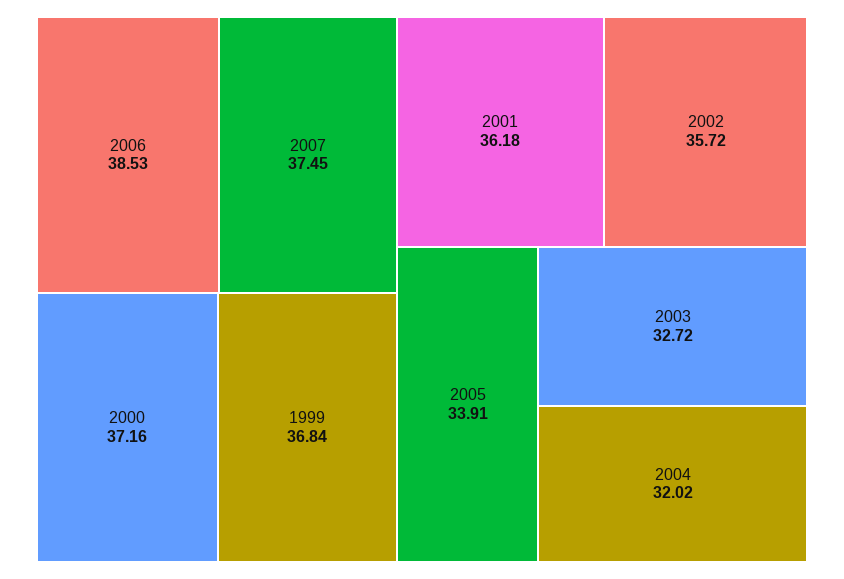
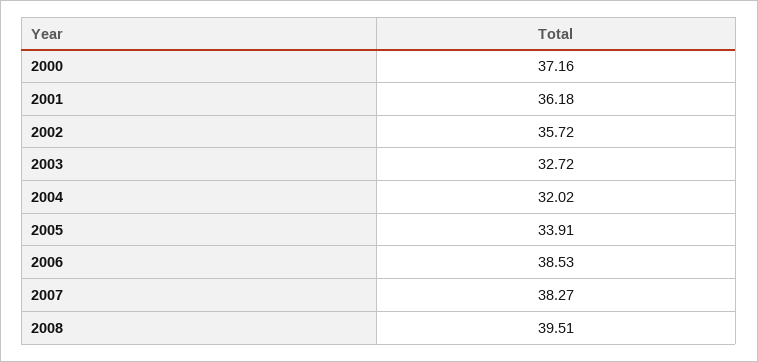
2007: 37.45 -> 38.27
1999: 36.84 -> none
2008: none -> 39.51

